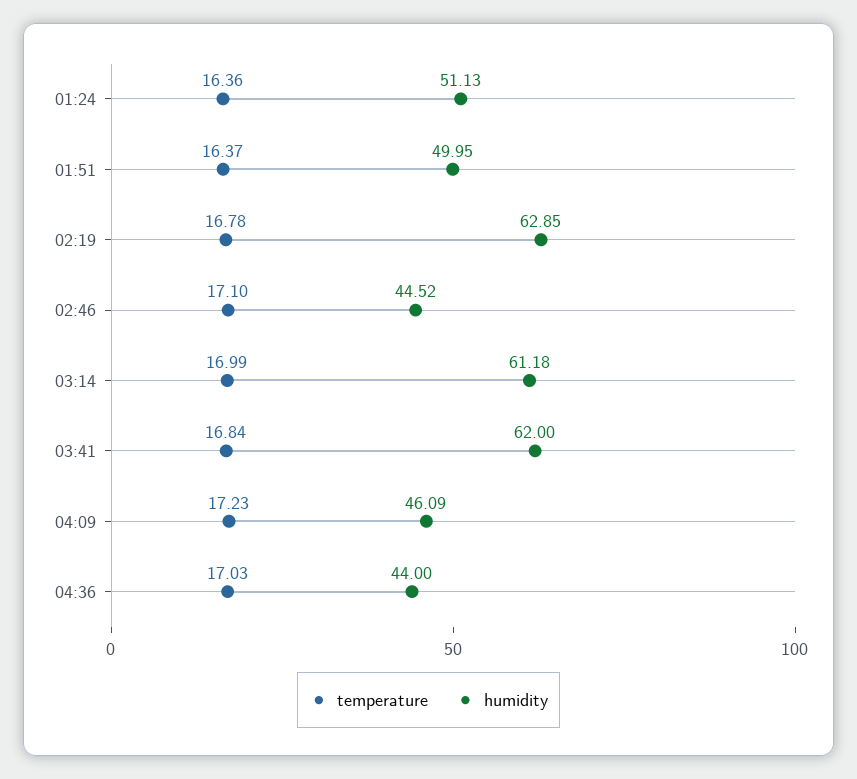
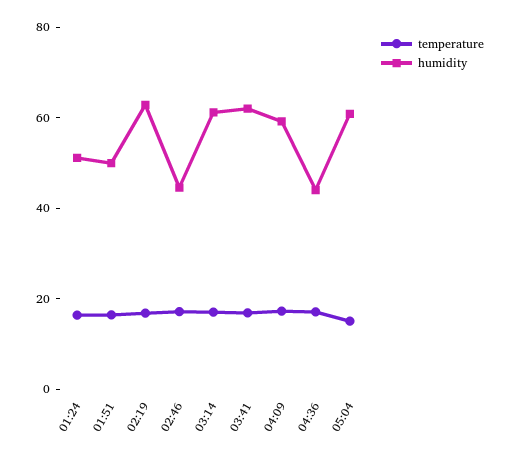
humidity, 04:09: 46.09 -> 60
temperature, 05:04: none -> 15
humidity, 05:04: none -> 60

